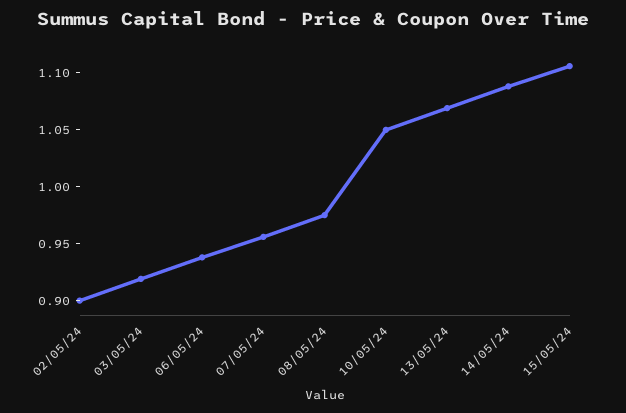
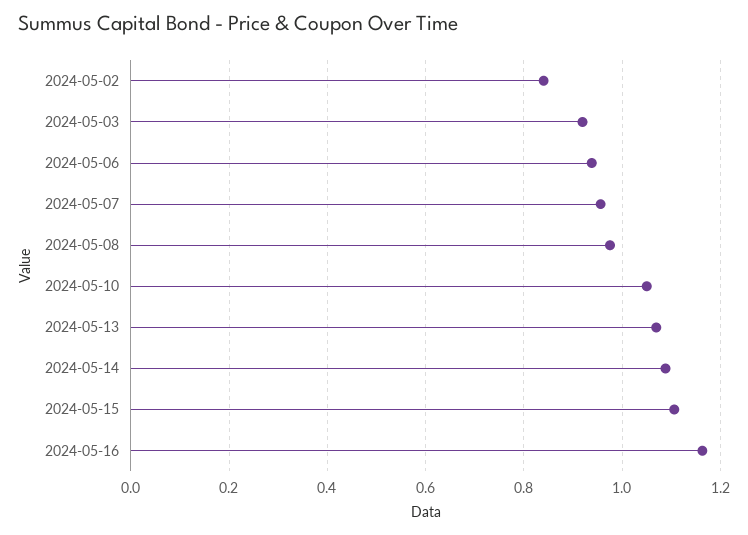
02/05/24: 0.9 -> 0.84
2024-05-16: none -> 1.16

